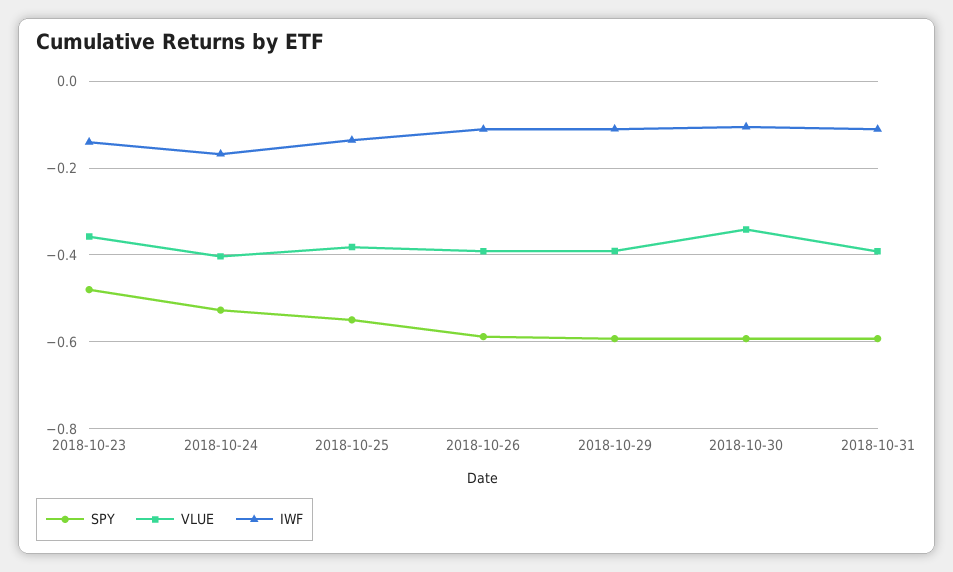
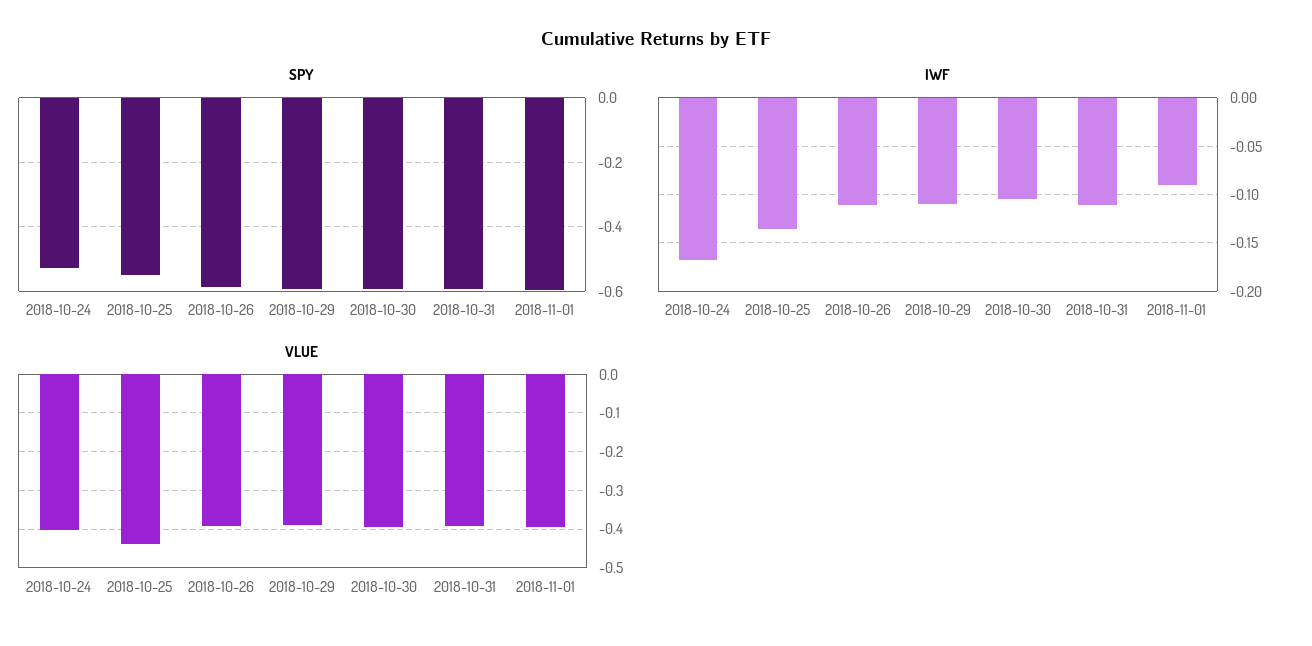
SPY, 2018-10-23: -0.48 -> none
VLUE, 2018-10-23: -0.36 -> none
IWF, 2018-10-23: -0.14 -> none
VLUE, 2018-10-25: -0.38 -> -0.44
VLUE, 2018-10-30: -0.34 -> -0.4
SPY, 2018-11-01: none -> -0.6
IWF, 2018-11-01: none -> -0.09
VLUE, 2018-11-01: none -> -0.4

